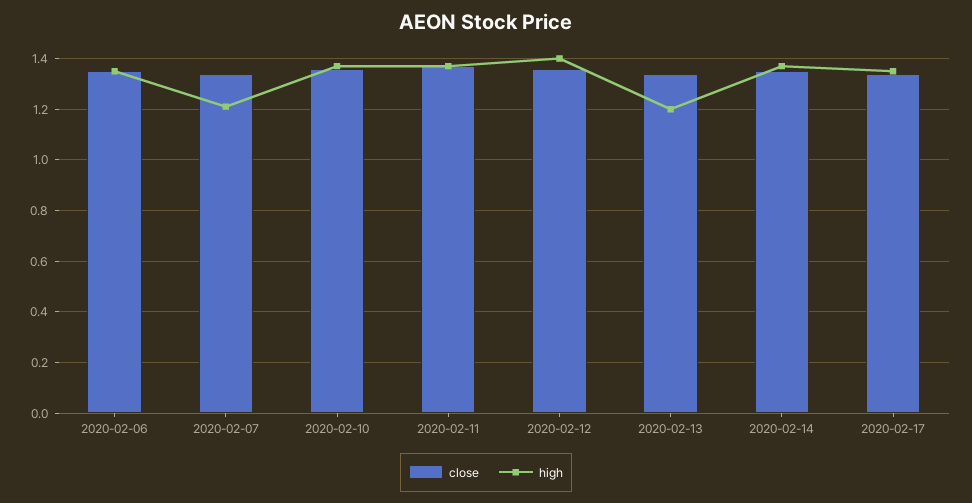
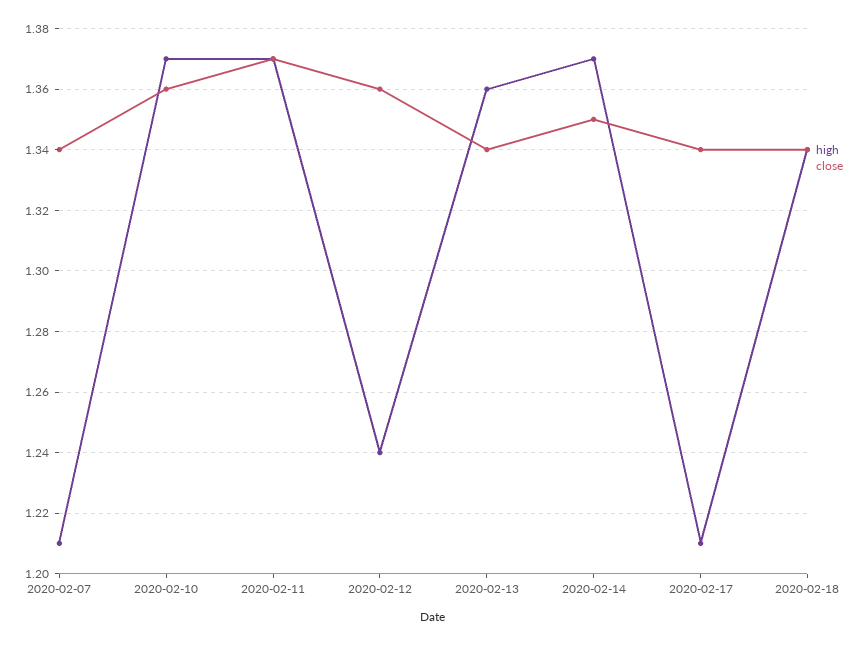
close, 2020-02-06: 1.35 -> none
high, 2020-02-06: 1.35 -> none
high, 2020-02-12: 1.4 -> 1.24
high, 2020-02-13: 1.2 -> 1.36
high, 2020-02-17: 1.35 -> 1.21
high, 2020-02-18: none -> 1.34
close, 2020-02-18: none -> 1.34

